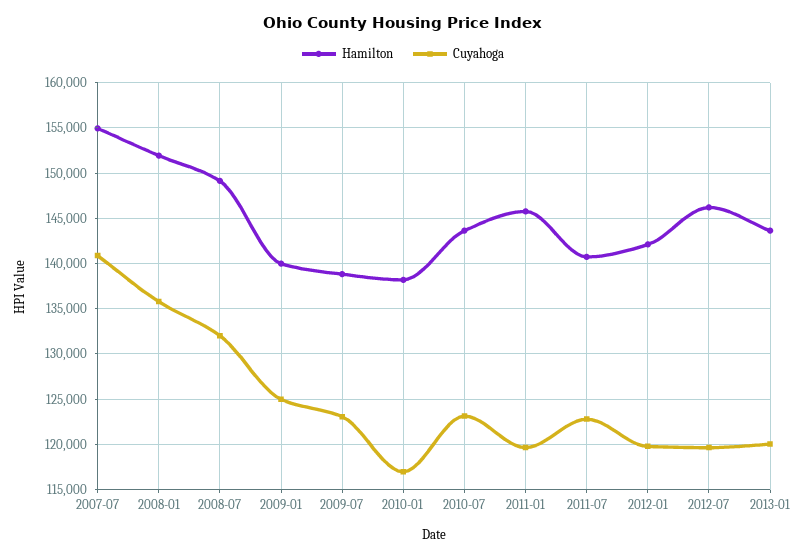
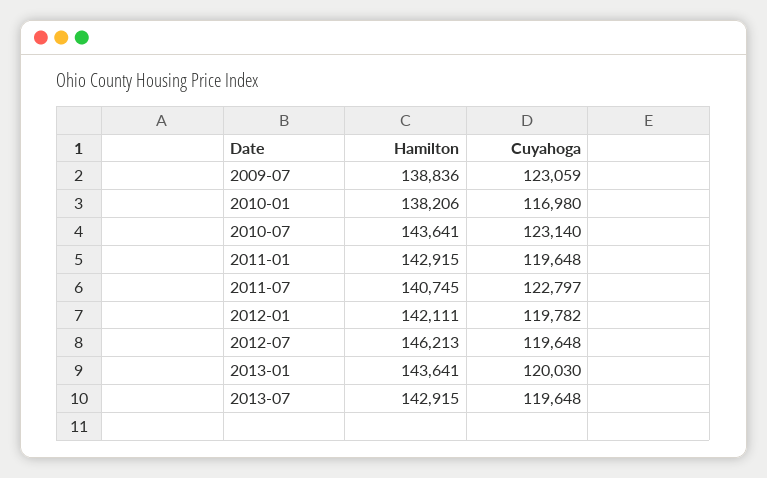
Hamilton, 2007-07: 155000 -> none
Cuyahoga, 2007-07: 141000 -> none
Hamilton, 2008-01: 152000 -> none
Cuyahoga, 2008-01: 136000 -> none
Hamilton, 2008-07: 149000 -> none
Cuyahoga, 2008-07: 132000 -> none
Hamilton, 2009-01: 140000 -> none
Cuyahoga, 2009-01: 125000 -> none
Hamilton, 2011-01: 146000 -> 142915
Hamilton, 2013-07: none -> 142915
Cuyahoga, 2013-07: none -> 119648

